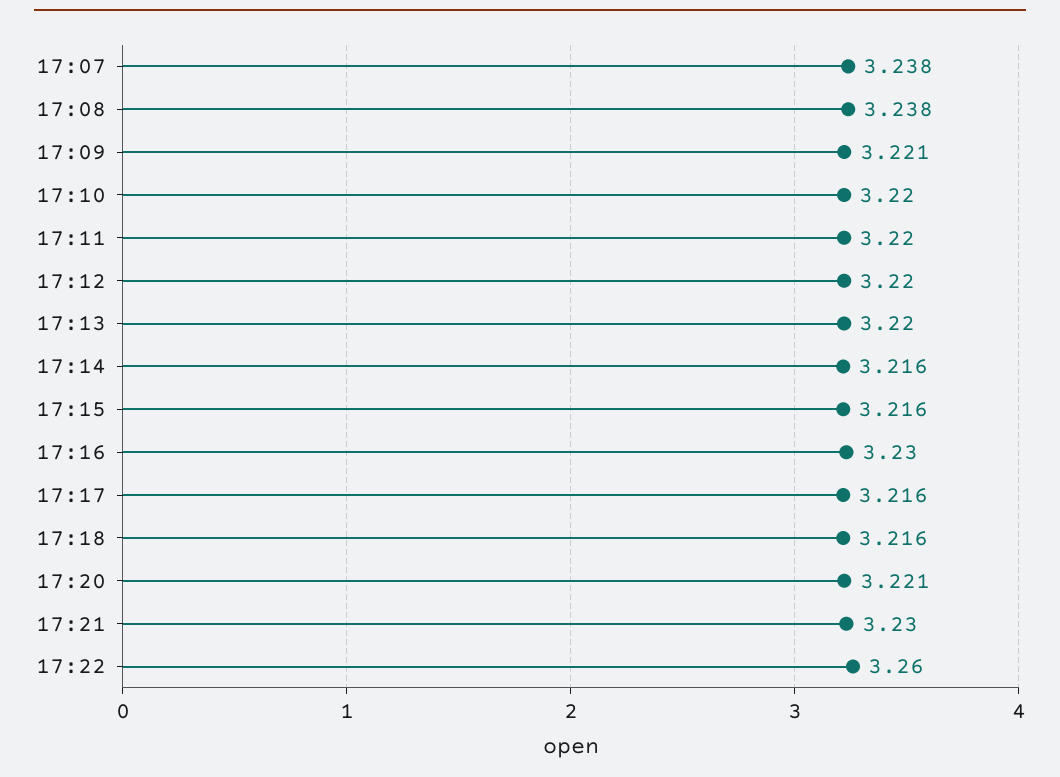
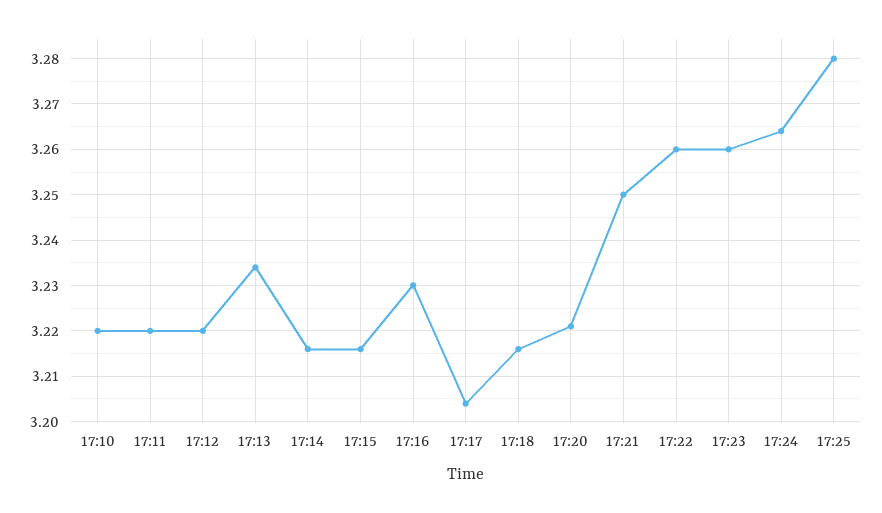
17:07: 3.238 -> none
17:08: 3.238 -> none
17:09: 3.221 -> none
17:13: 3.22 -> 3.235
17:17: 3.216 -> 3.205
17:21: 3.23 -> 3.25
17:23: none -> 3.26
17:24: none -> 3.265
17:25: none -> 3.28

